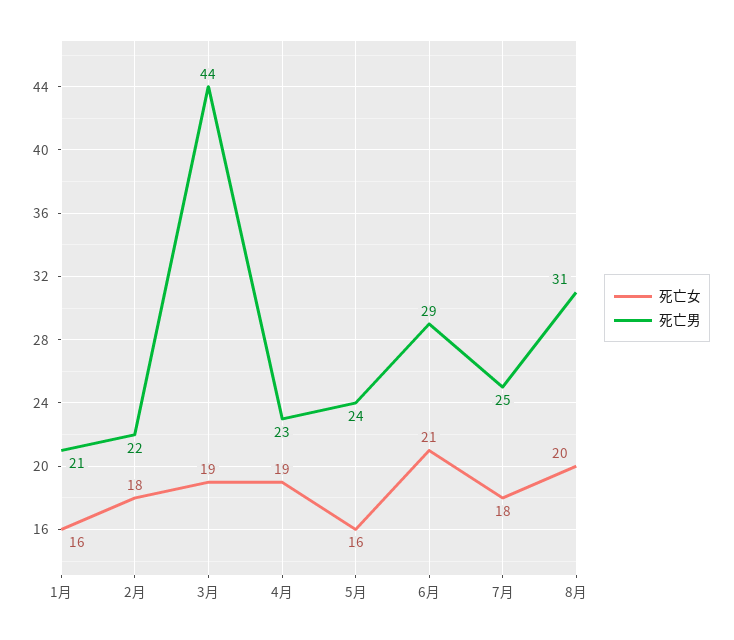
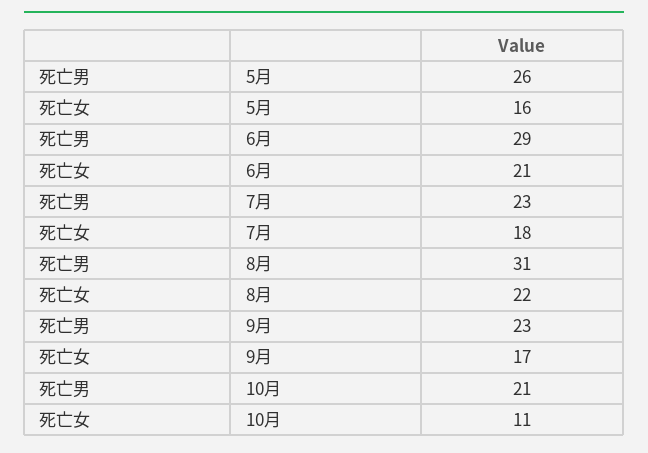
死亡女, 1月: 16 -> none
死亡男, 1月: 21 -> none
死亡女, 2月: 18 -> none
死亡男, 2月: 22 -> none
死亡女, 3月: 19 -> none
死亡男, 3月: 44 -> none
死亡女, 4月: 19 -> none
死亡男, 4月: 23 -> none
死亡男, 5月: 24 -> 26
死亡男, 7月: 25 -> 23
死亡女, 8月: 20 -> 22
死亡男, 9月: none -> 23
死亡女, 9月: none -> 17
死亡男, 10月: none -> 21
死亡女, 10月: none -> 11

